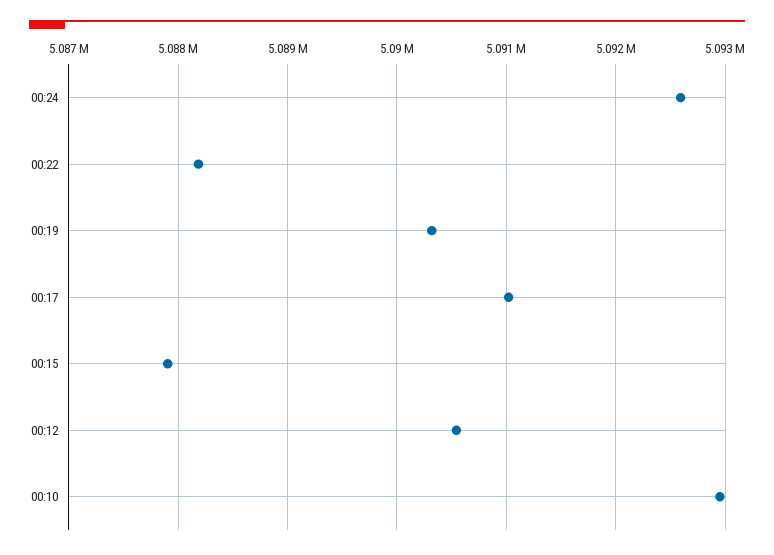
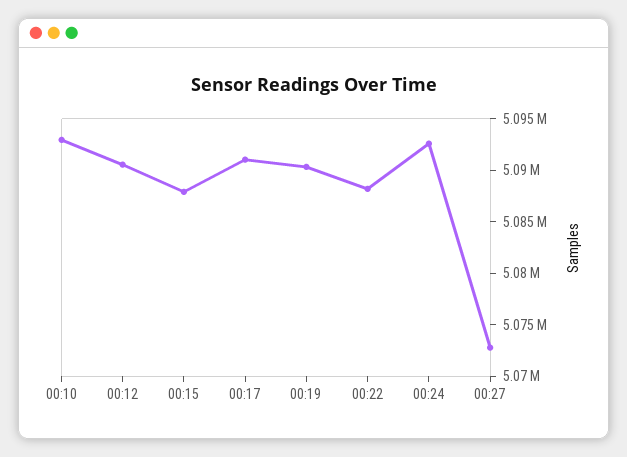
00:27: none -> 5073000

